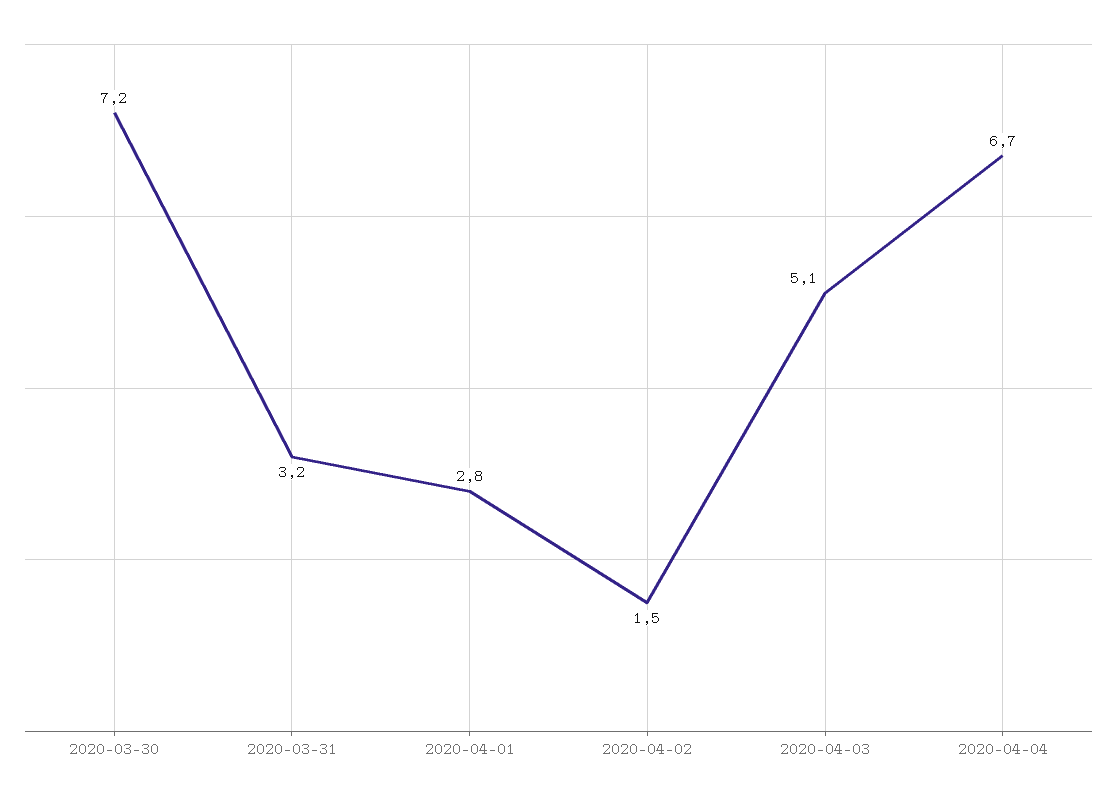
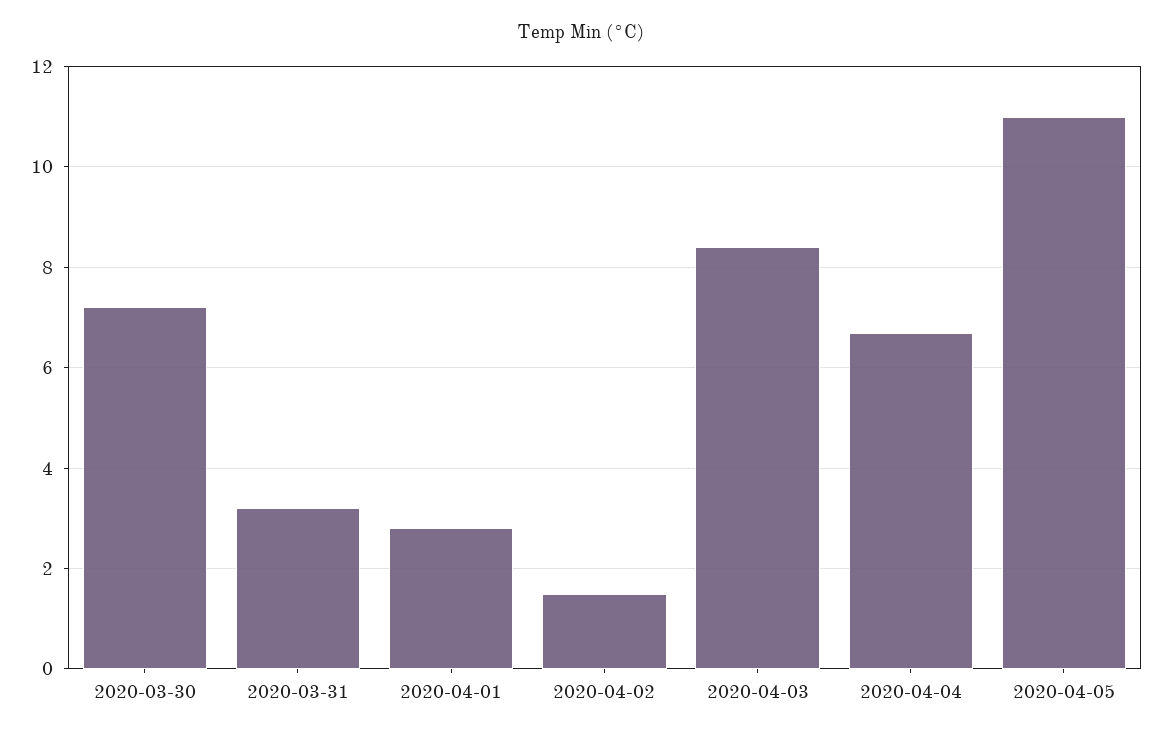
2020-04-03: 5.1 -> 8.5
2020-04-05: none -> 11

